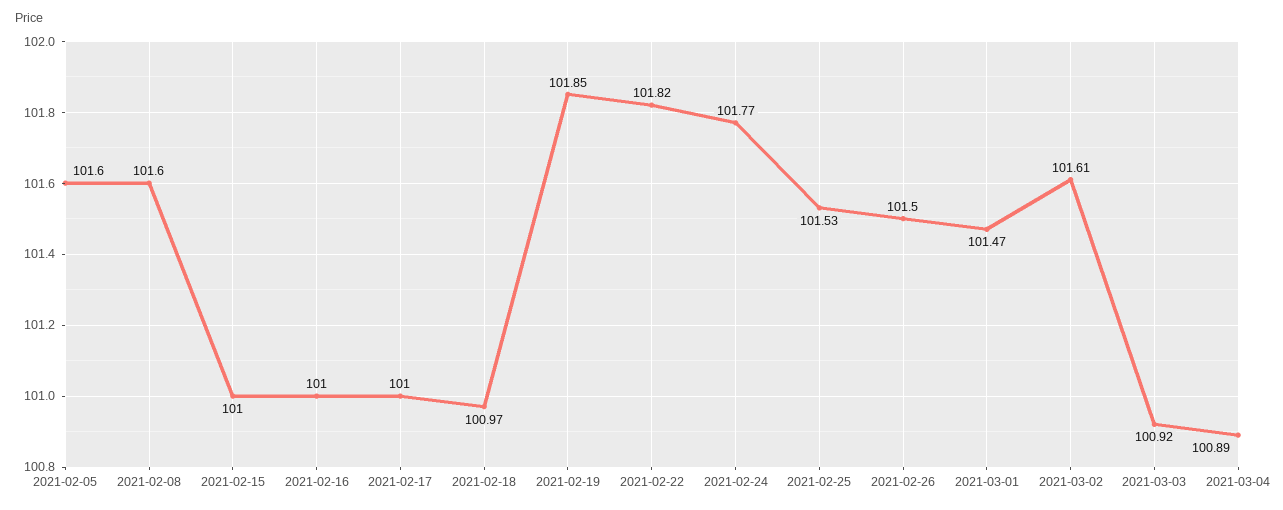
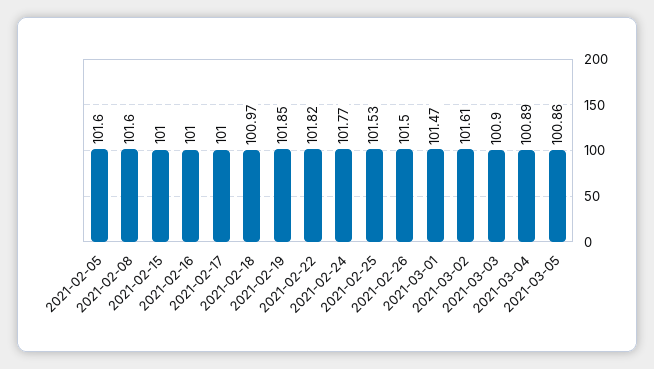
2021-03-03: 100.92 -> 100.9
2021-03-05: none -> 100.86

